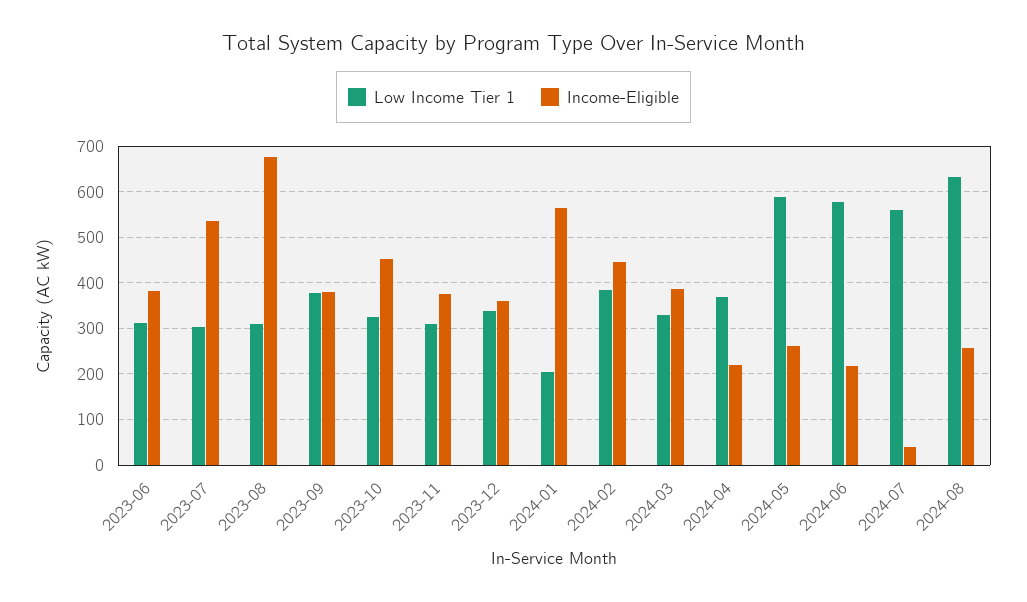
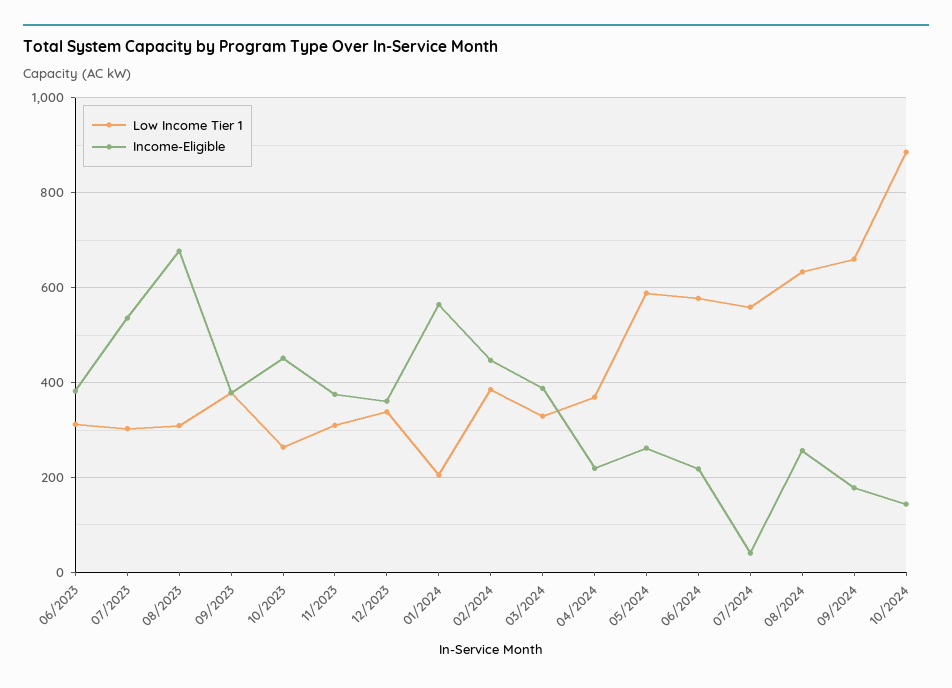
Low Income Tier 1, 2023-10: 320 -> 260
Low Income Tier 1, 09/2024: none -> 660
Income-Eligible, 09/2024: none -> 180
Low Income Tier 1, 10/2024: none -> 880
Income-Eligible, 10/2024: none -> 140

